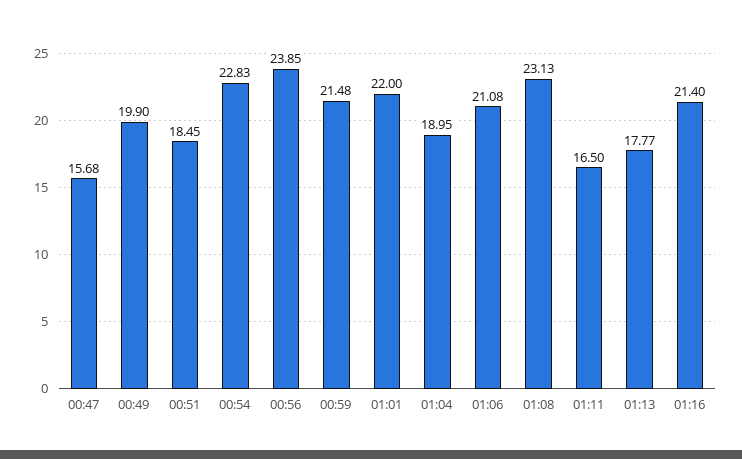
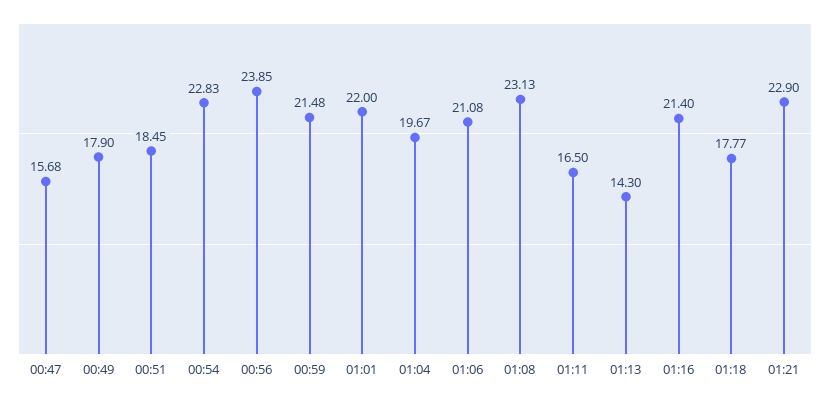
00:49: 19.9 -> 17.9
01:04: 18.95 -> 19.67
01:13: 17.77 -> 14.3
01:18: none -> 17.77
01:21: none -> 22.9

